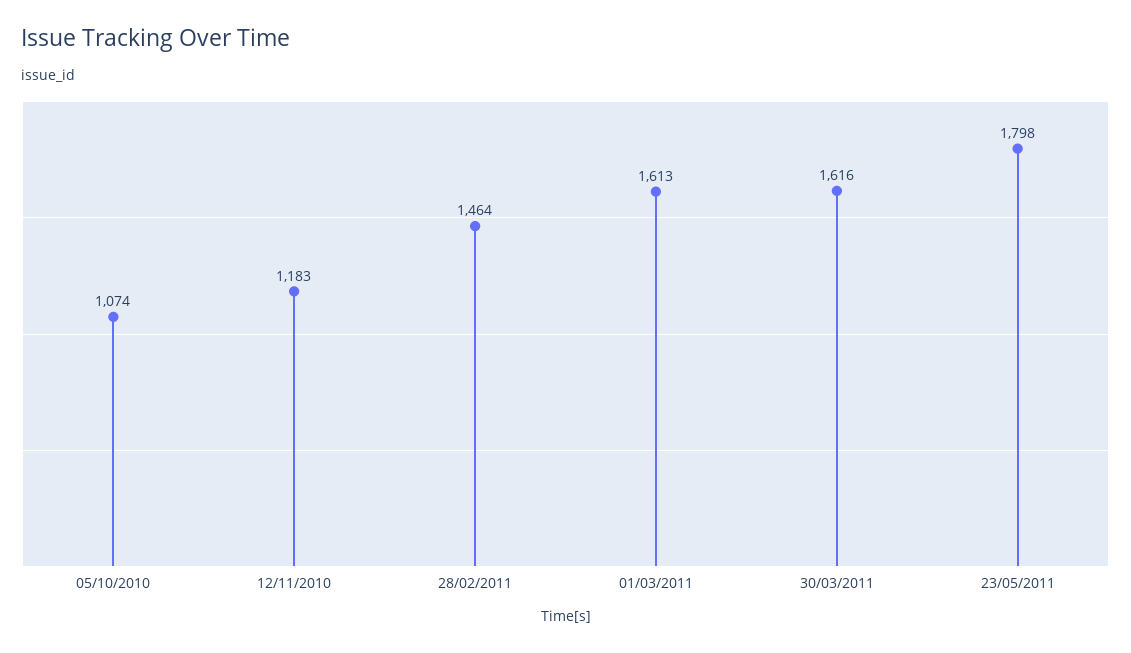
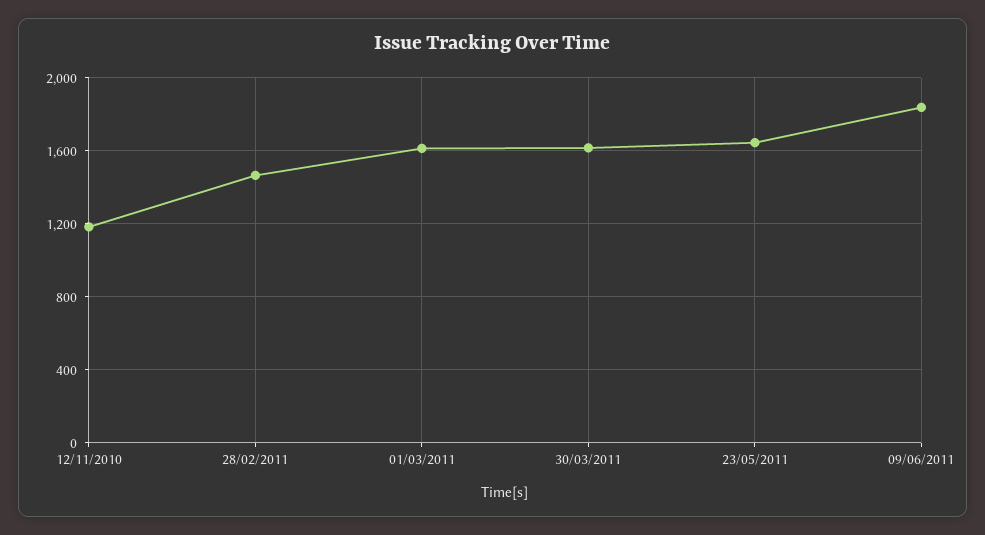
05/10/2010: 1074 -> none
23/05/2011: 1798 -> 1650
09/06/2011: none -> 1850

